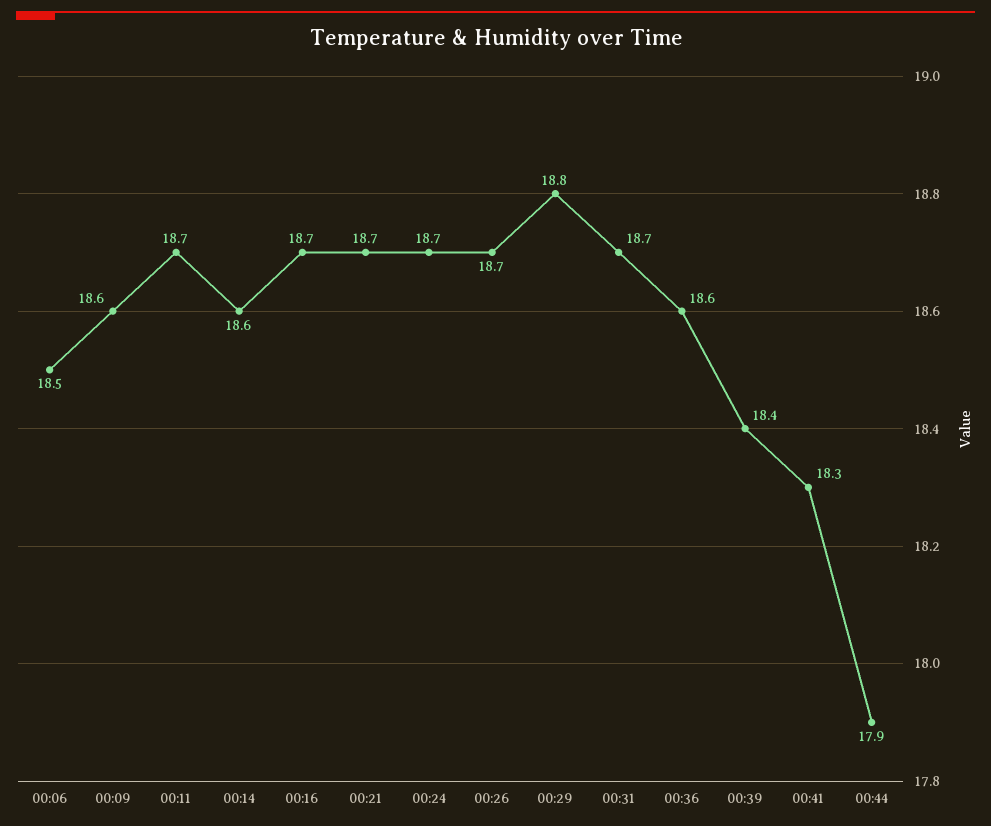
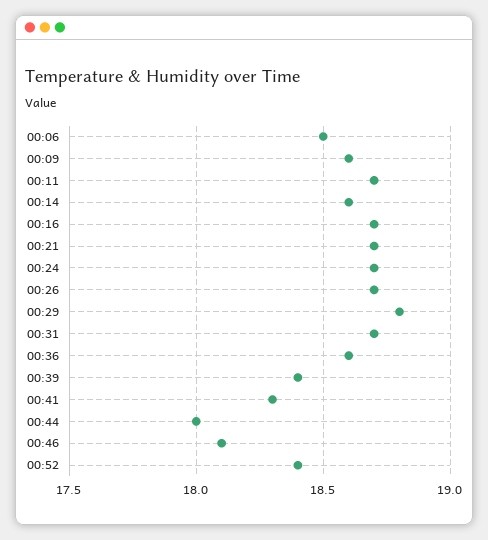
00:44: 17.9 -> 18
00:46: none -> 18.1
00:52: none -> 18.4

